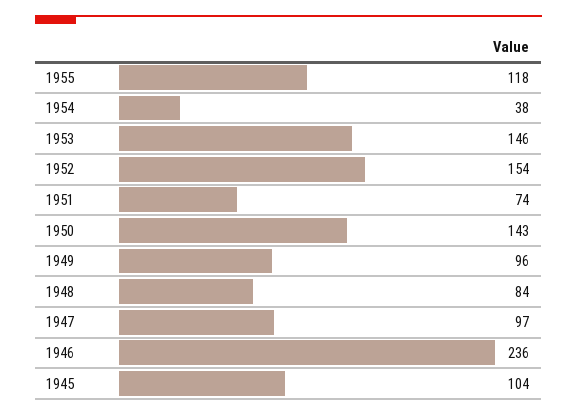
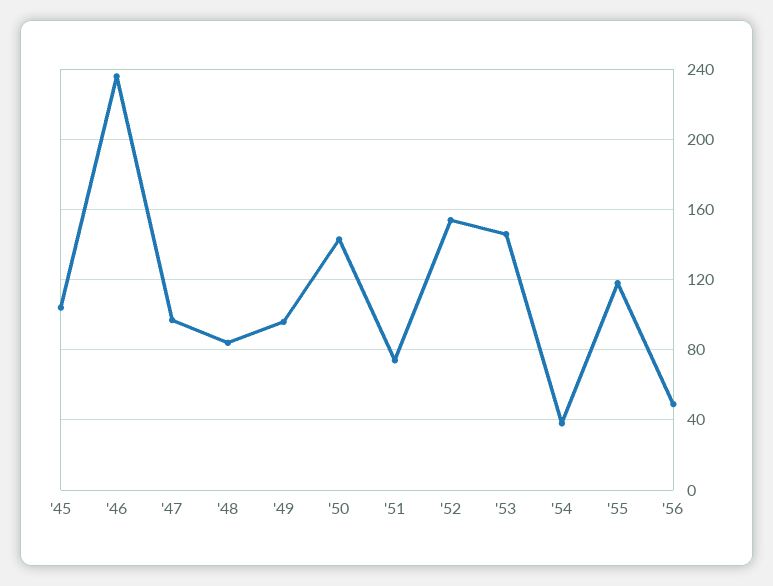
'56: none -> 50

